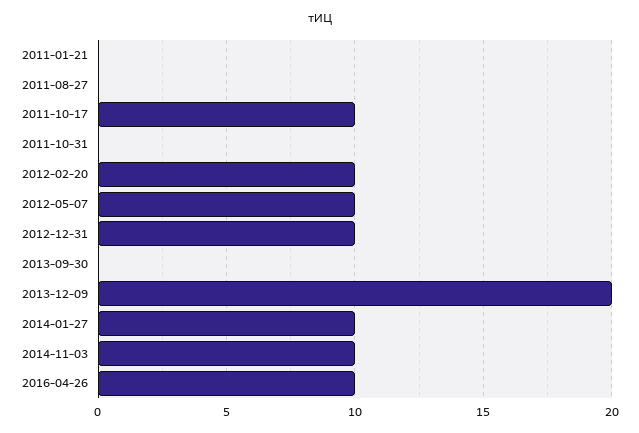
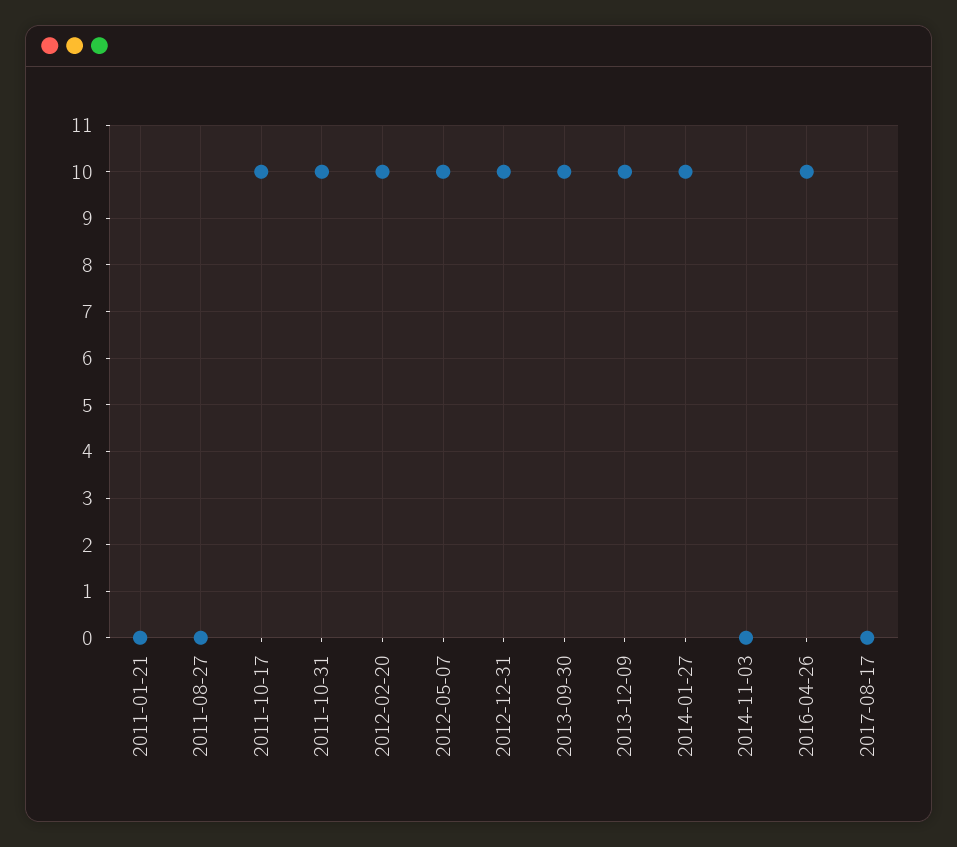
2011-10-31: 0 -> 10
2013-09-30: 0 -> 10
2013-12-09: 20 -> 10
2014-11-03: 10 -> 0
2017-08-17: none -> 0

